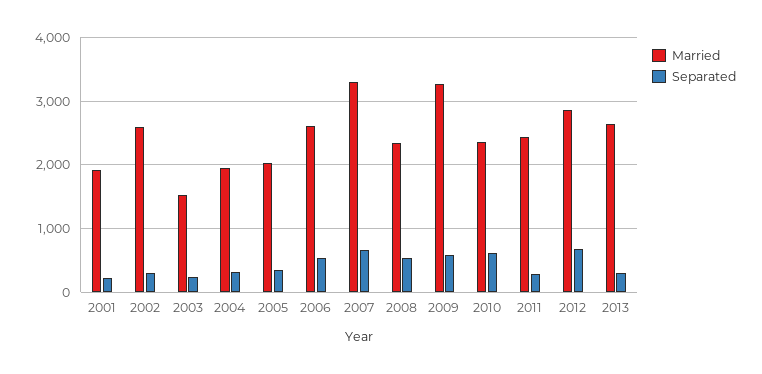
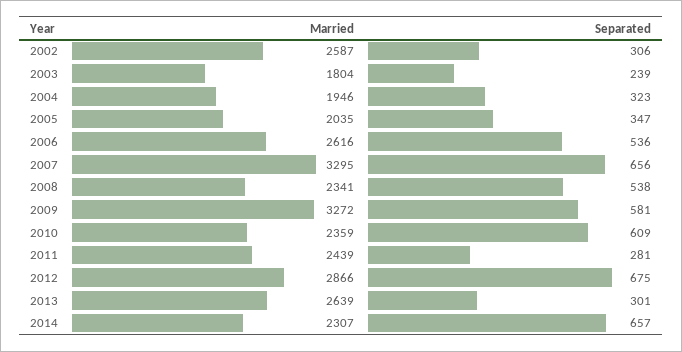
Married, 2001: 1900 -> none
Separated, 2001: 200 -> none
Married, 2003: 1500 -> 1804
Married, 2014: none -> 2307
Separated, 2014: none -> 657

